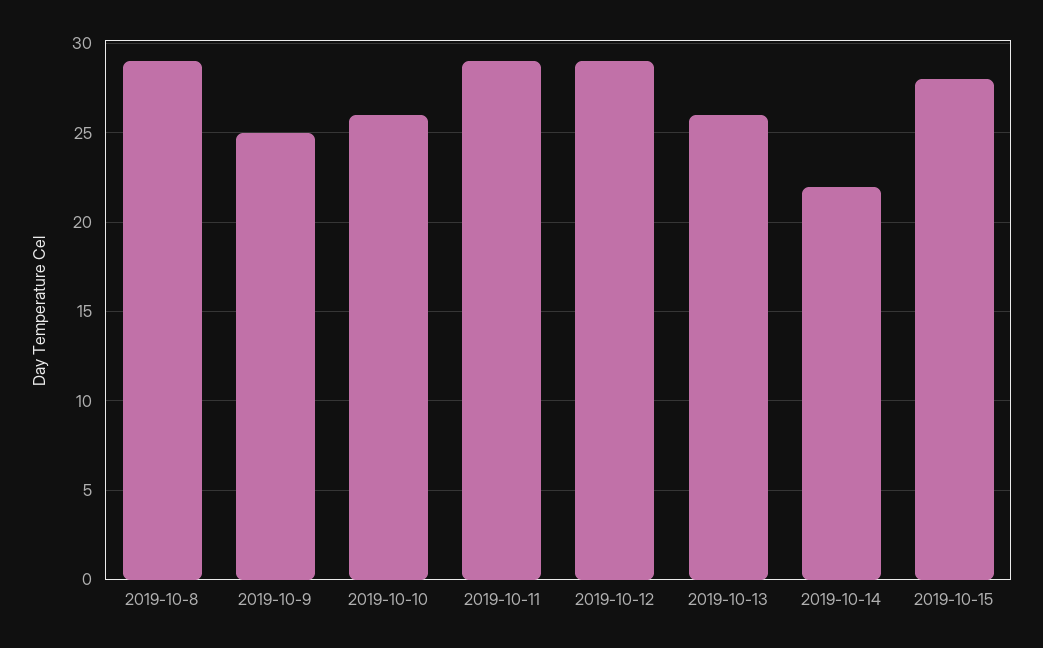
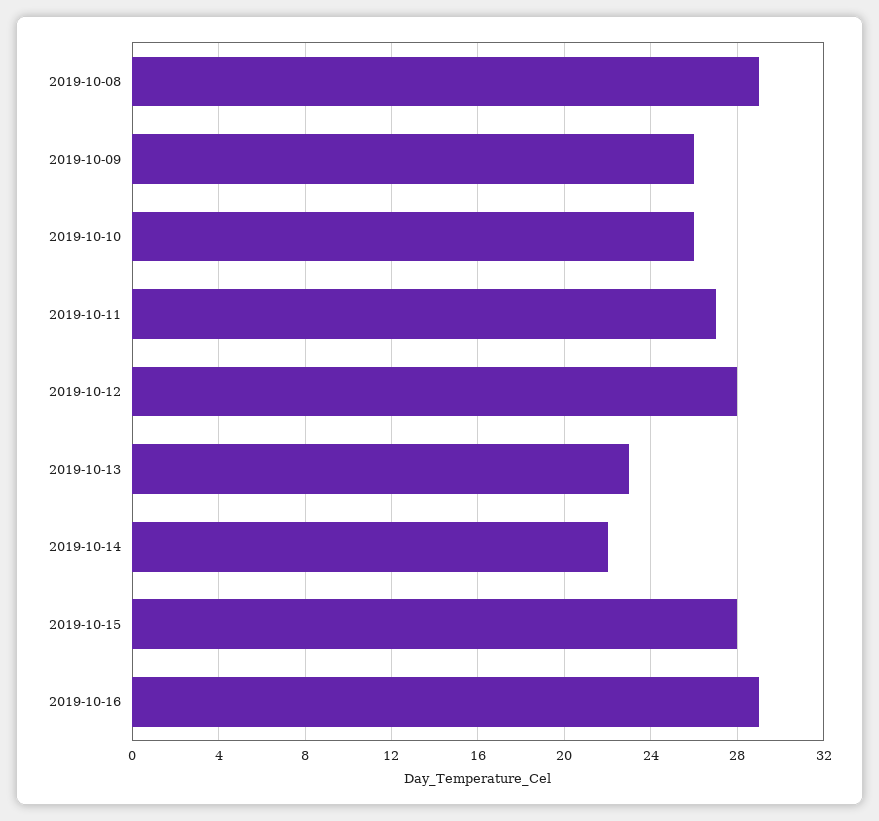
2019-10-9: 25 -> 26
2019-10-11: 29 -> 27
2019-10-12: 29 -> 28
2019-10-13: 26 -> 23
2019-10-16: none -> 29

